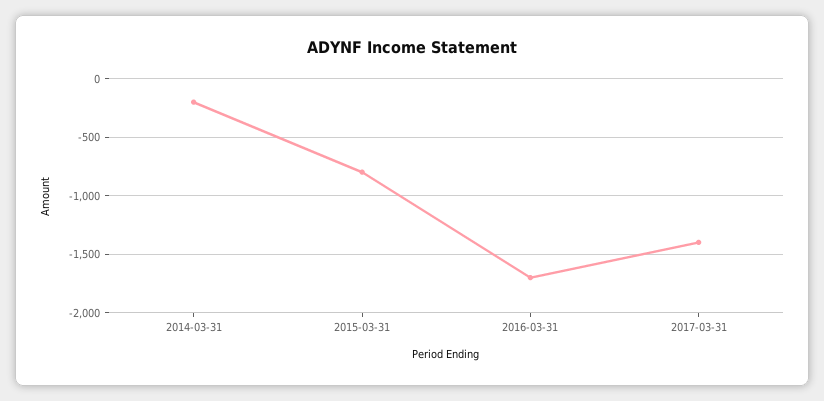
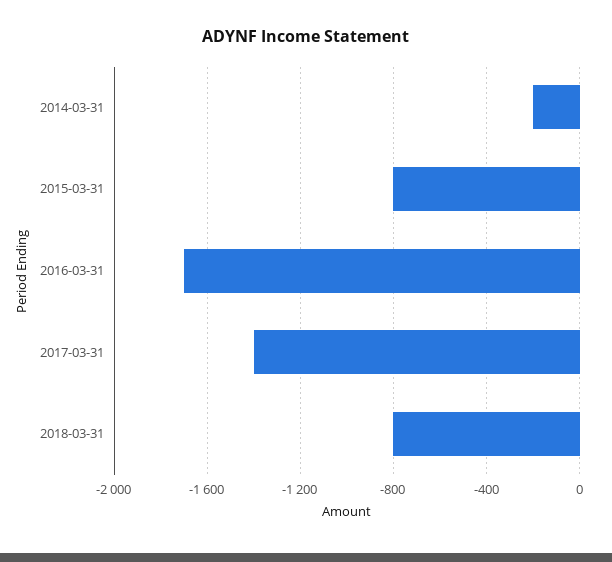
2018-03-31: none -> -800

